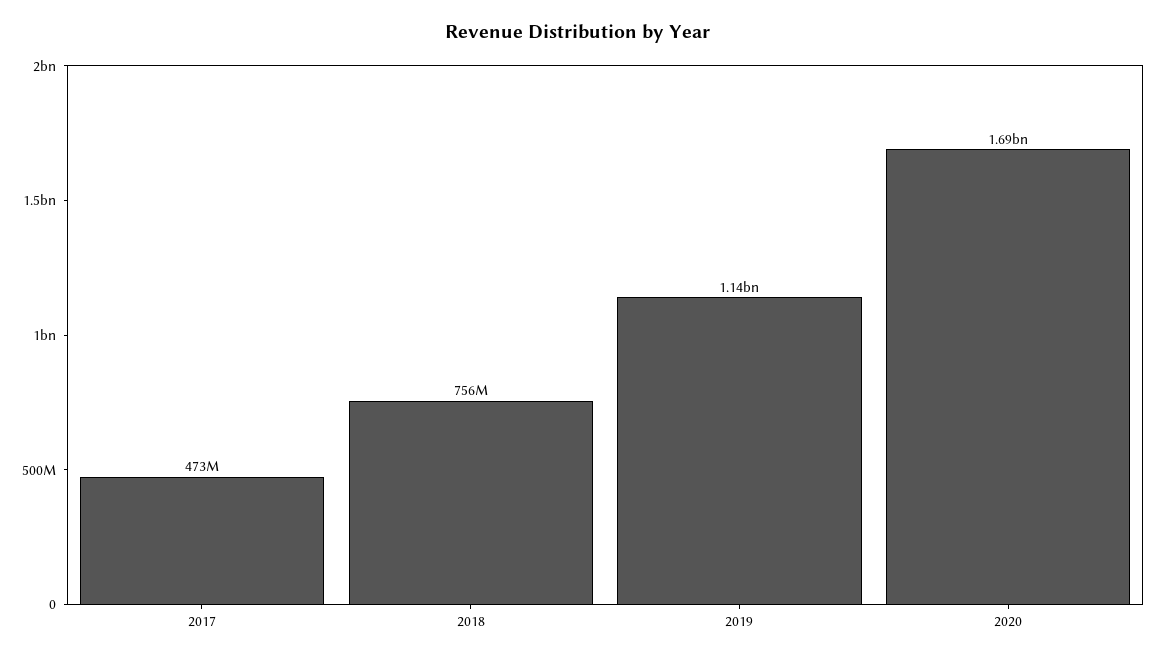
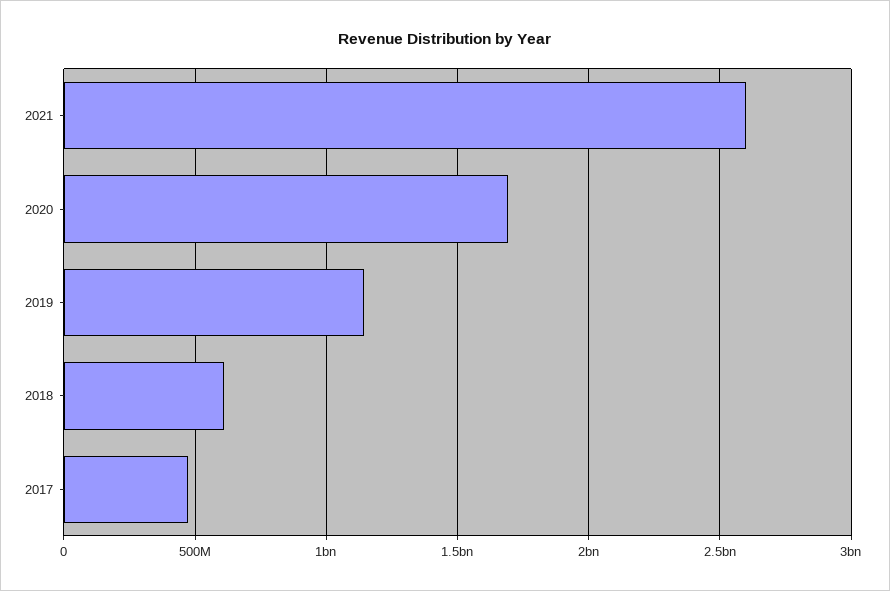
2018: 756000000 -> 600000000
2021: none -> 2600000000

